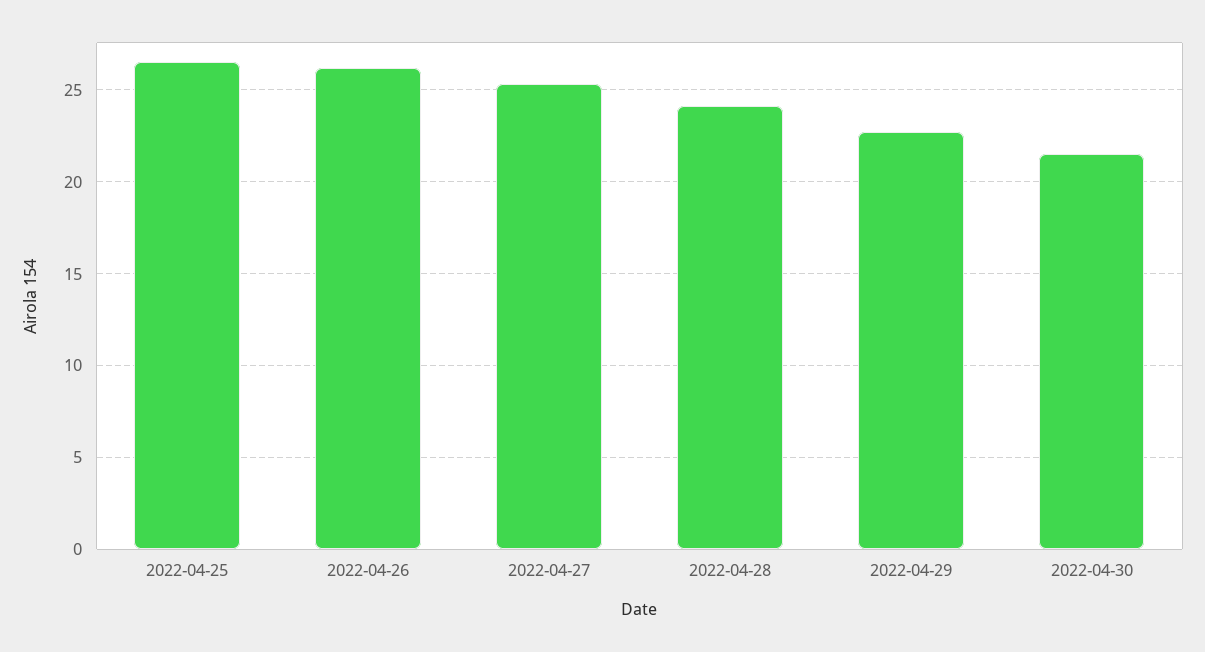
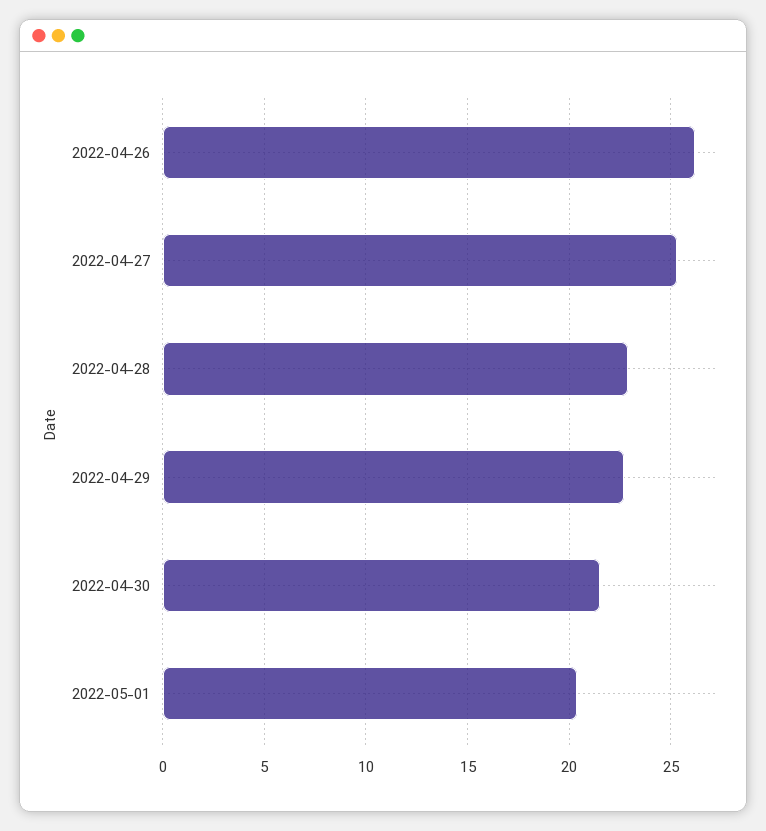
2022-04-25: 26.5 -> none
2022-04-28: 24 -> 23
2022-05-01: none -> 20.5

